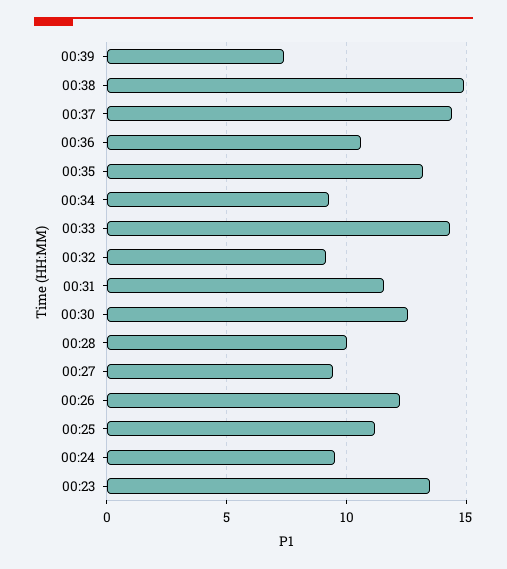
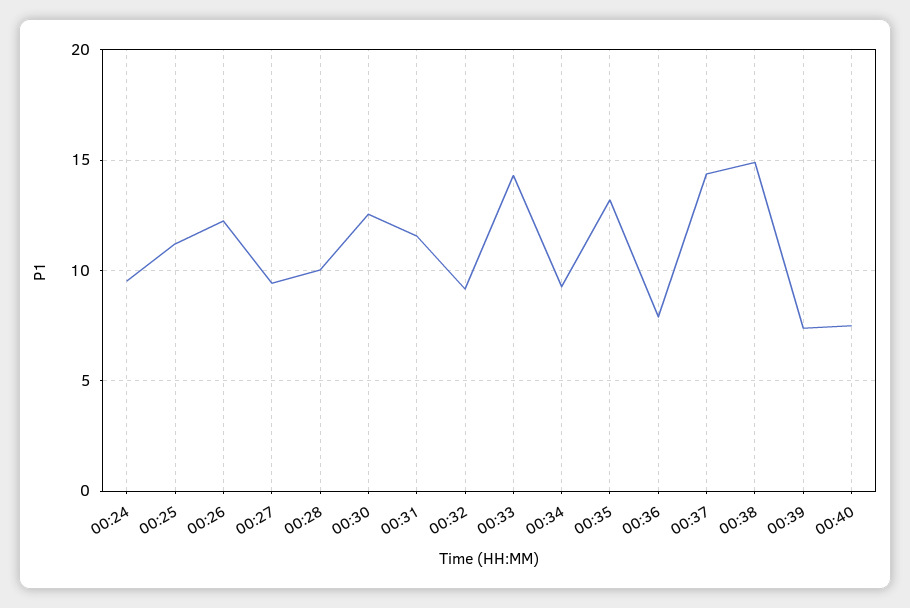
00:36: 10.5 -> 8
00:23: 13.5 -> none
00:40: none -> 7.5

